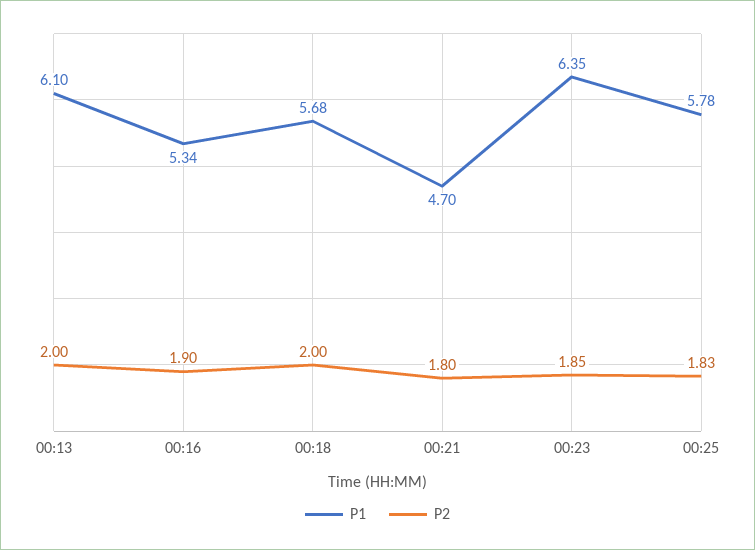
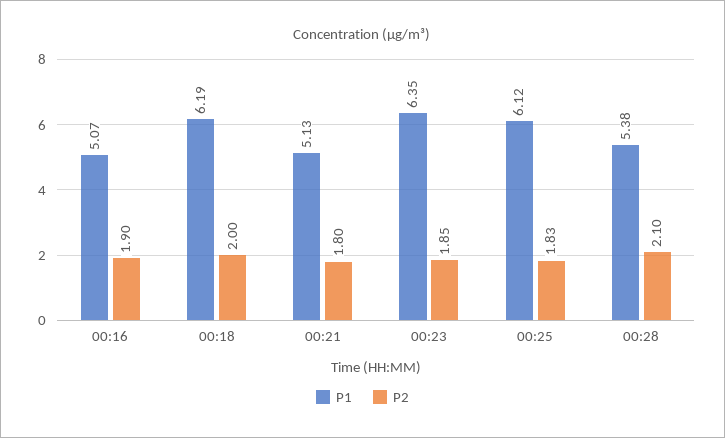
P1, 00:13: 6.1 -> none
P2, 00:13: 2 -> none
P1, 00:16: 5.34 -> 5.07
P1, 00:18: 5.68 -> 6.19
P1, 00:21: 4.7 -> 5.13
P1, 00:25: 5.78 -> 6.12
P1, 00:28: none -> 5.38
P2, 00:28: none -> 2.1

